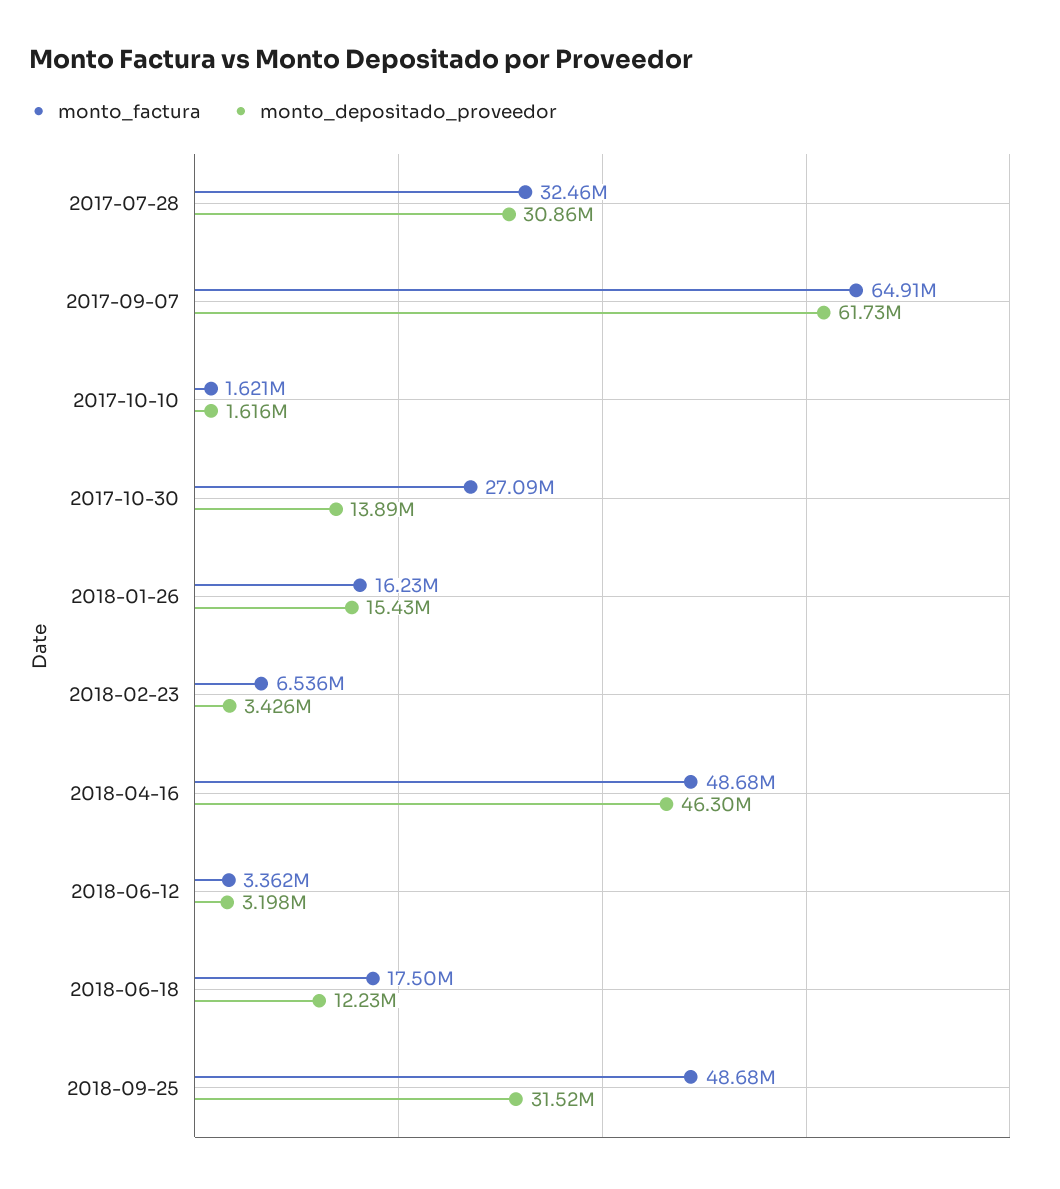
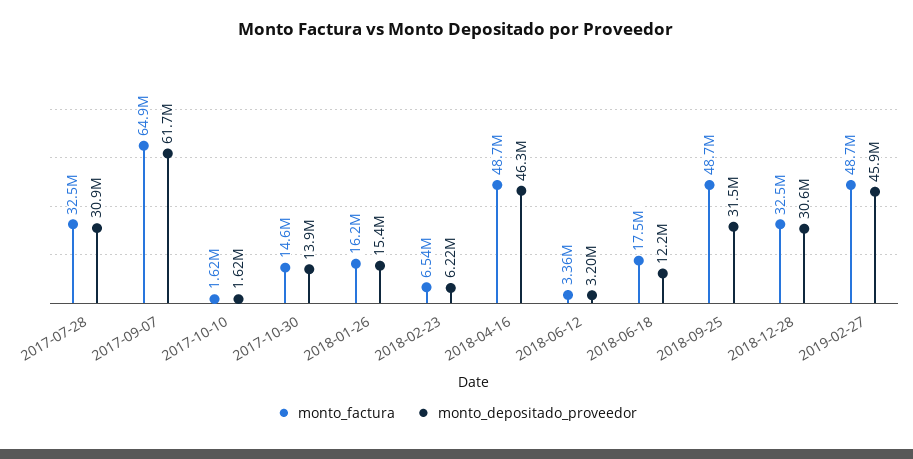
monto_factura, 2017-10-30: 27090000 -> 14600000
monto_depositado_proveedor, 2018-02-23: 3426000 -> 6220000
monto_factura, 2018-12-28: none -> 32500000
monto_depositado_proveedor, 2018-12-28: none -> 30600000
monto_factura, 2019-02-27: none -> 48700000
monto_depositado_proveedor, 2019-02-27: none -> 45900000

